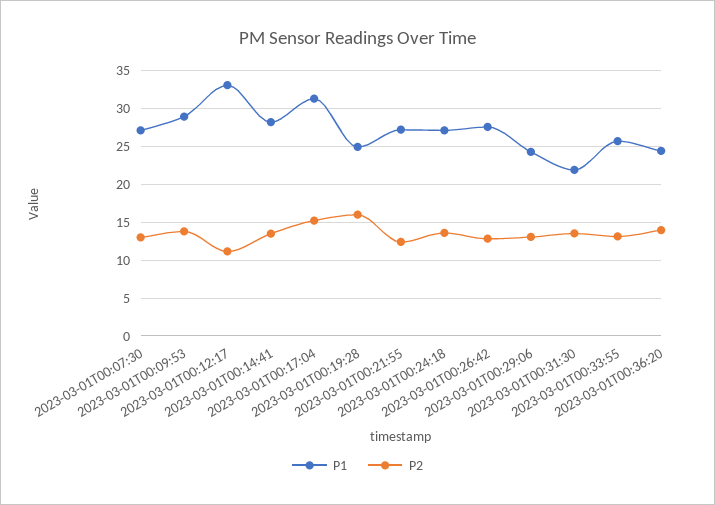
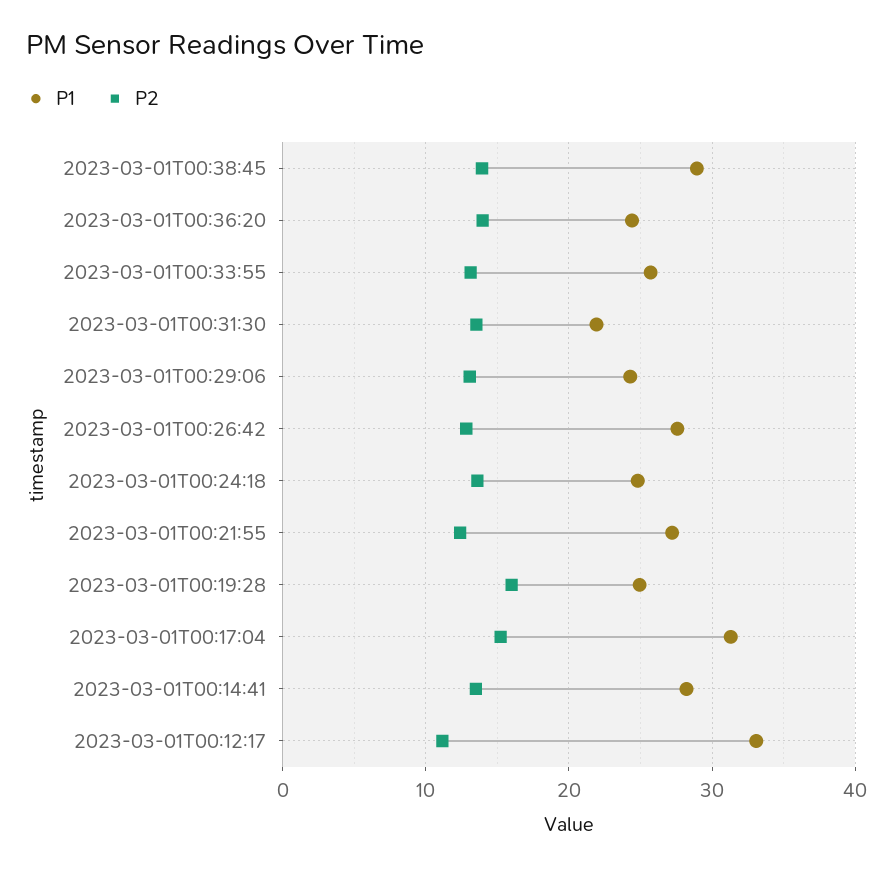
P1, 2023-03-01T00:07:30: 27 -> none
P2, 2023-03-01T00:07:30: 13 -> none
P1, 2023-03-01T00:09:53: 29 -> none
P2, 2023-03-01T00:09:53: 14 -> none
P1, 2023-03-01T00:24:18: 27 -> 25
P1, 2023-03-01T00:38:45: none -> 29
P2, 2023-03-01T00:38:45: none -> 14

